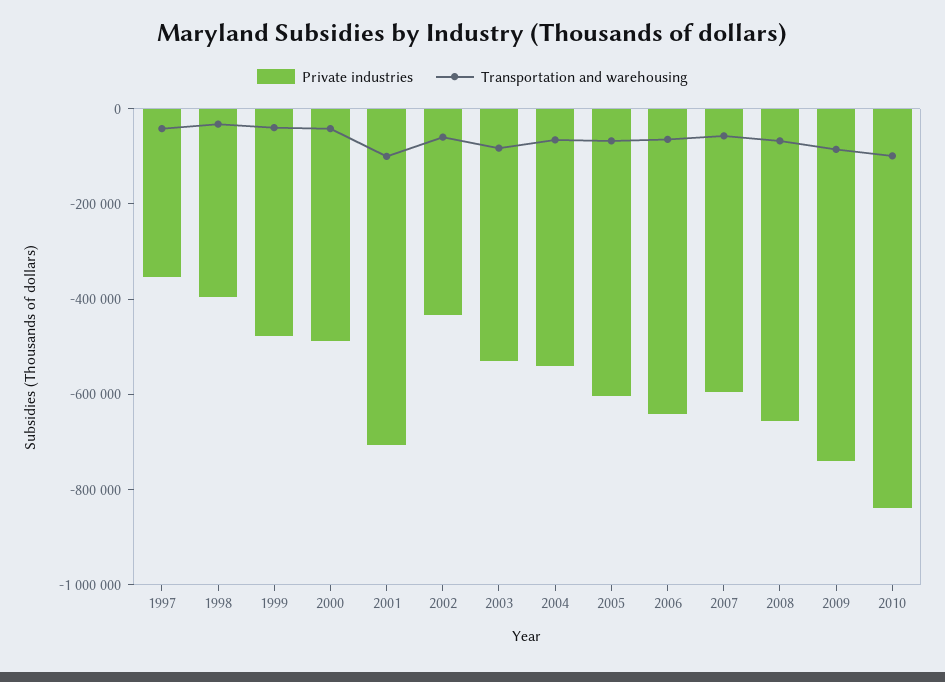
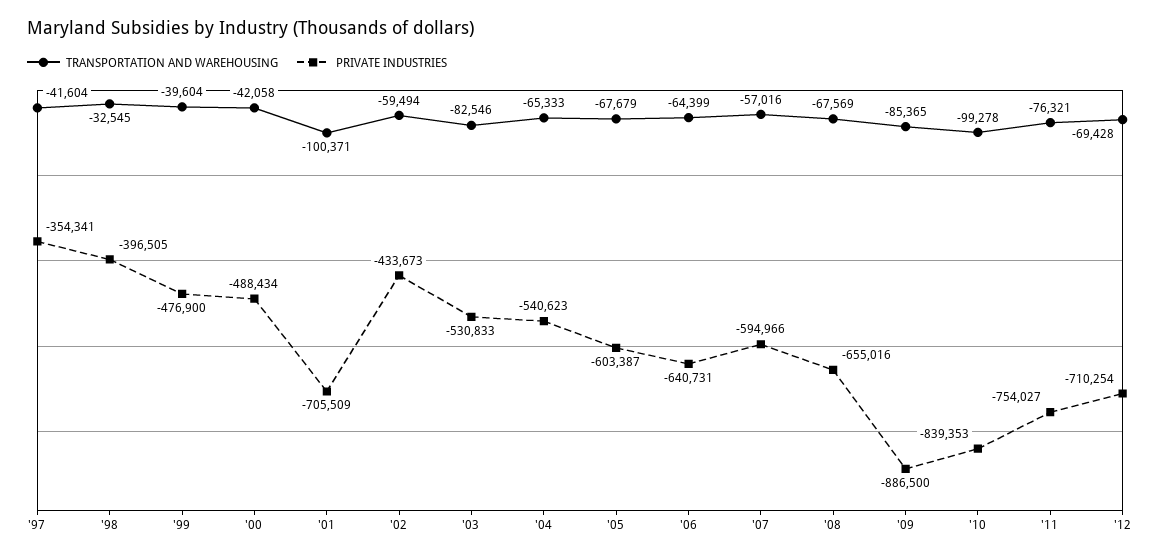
Private industries, 2009: -750000 -> -886500
Transportation and warehousing, '11: none -> -76321
Private industries, '11: none -> -754027
Transportation and warehousing, '12: none -> -69428
Private industries, '12: none -> -710254

